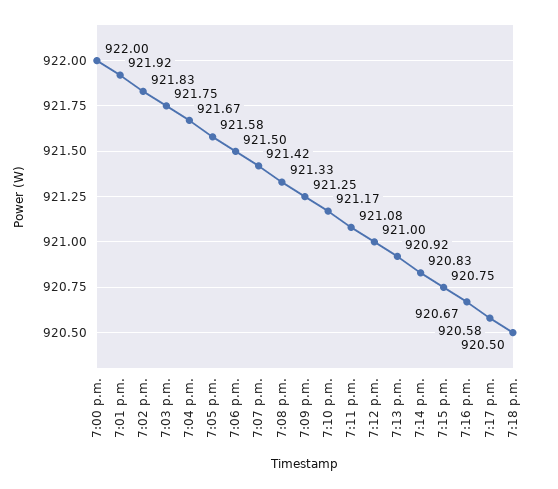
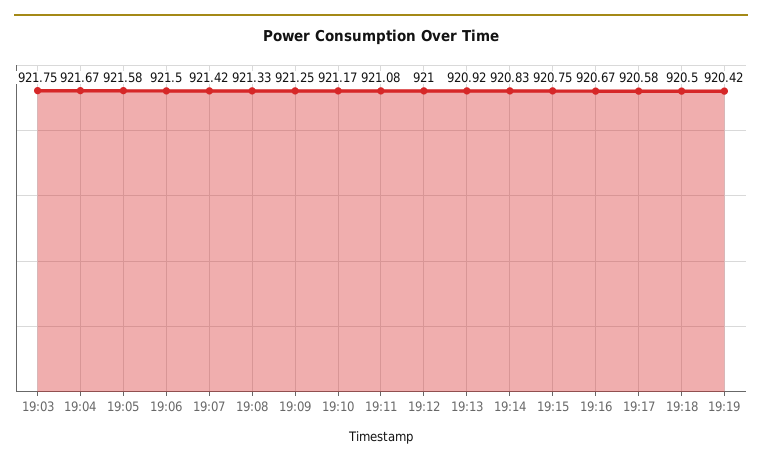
7:00 p.m.: 922 -> none
7:01 p.m.: 921.92 -> none
7:02 p.m.: 921.83 -> none
19:19: none -> 920.42

